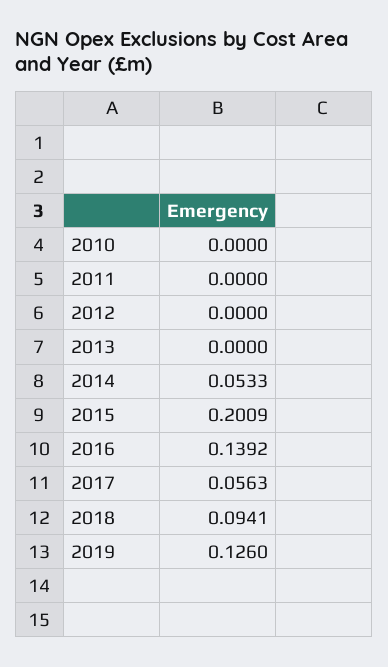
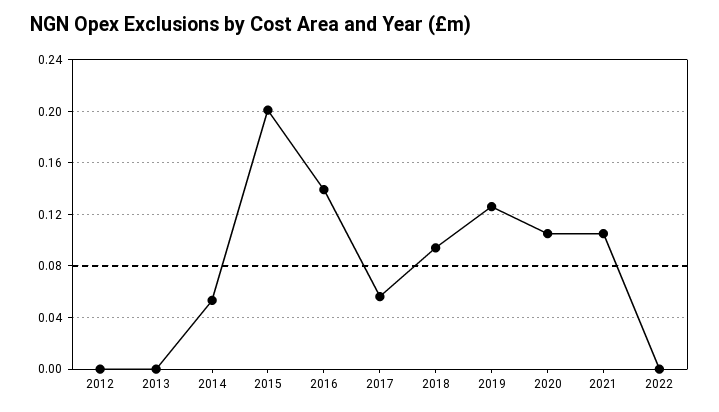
2010: 0 -> none
2011: 0 -> none
2020: none -> 0.105
2021: none -> 0.105
2022: none -> 0

